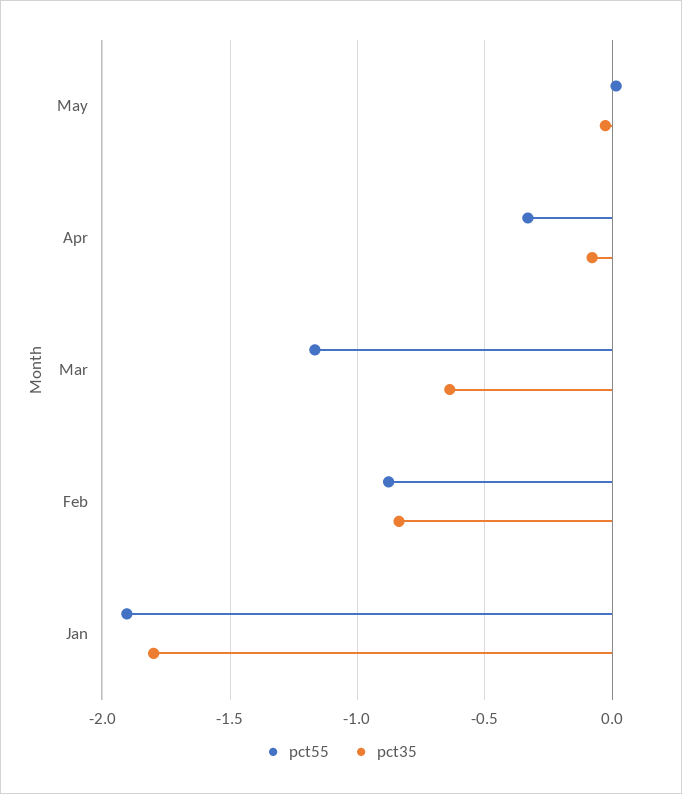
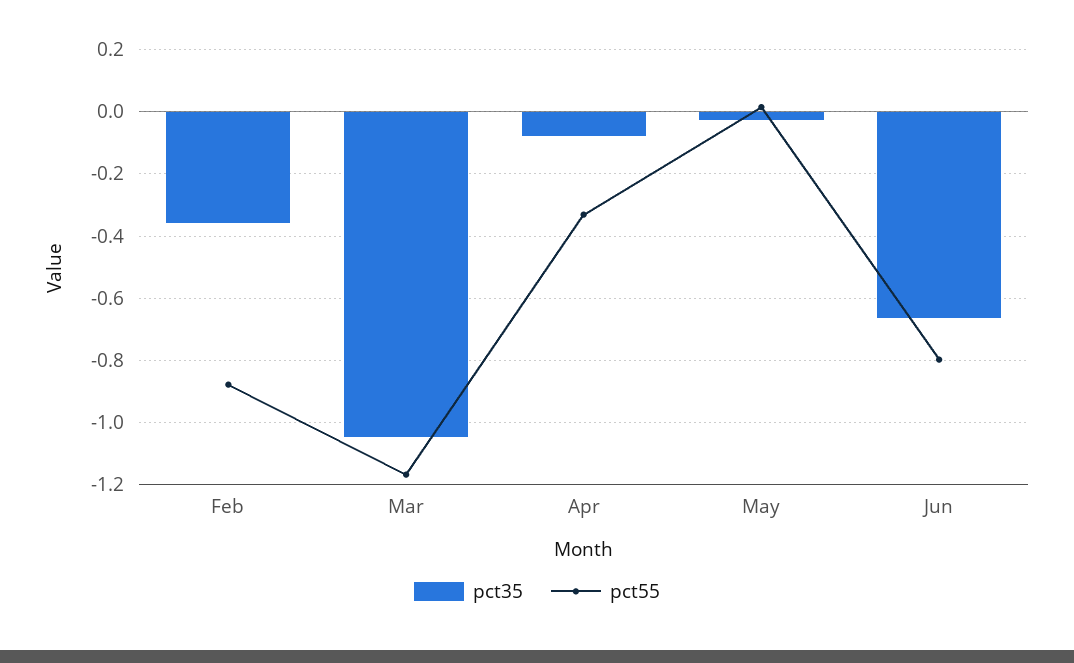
pct35, Mar: -0.65 -> -1.04
pct35, Feb: -0.85 -> -0.36
pct55, Jan: -1.9 -> none
pct35, Jan: -1.8 -> none
pct35, Jun: none -> -0.66
pct55, Jun: none -> -0.8

